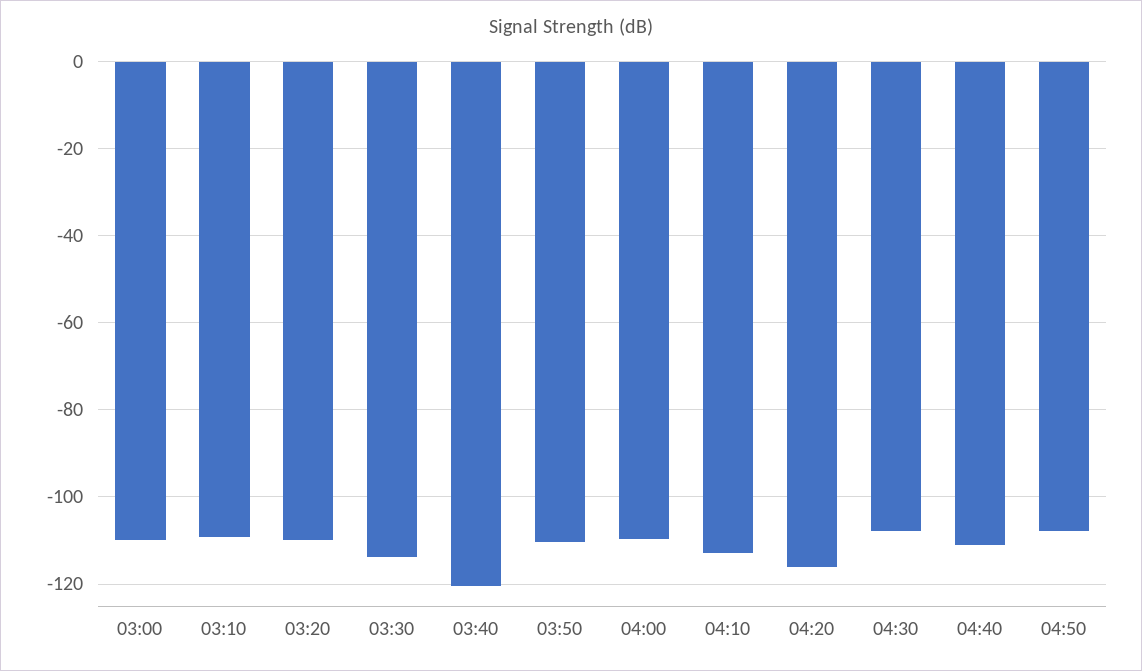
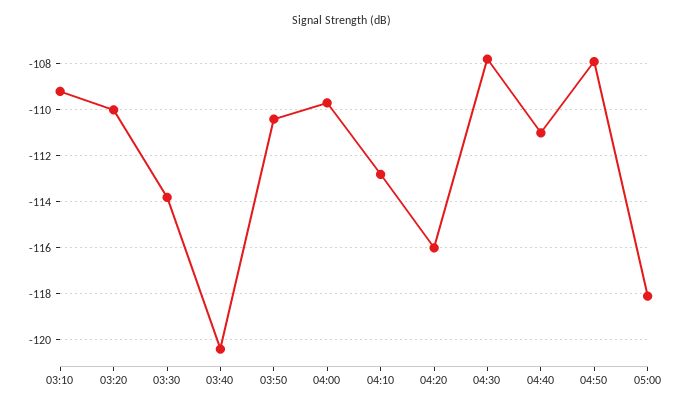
03:00: -110 -> none
05:00: none -> -118

